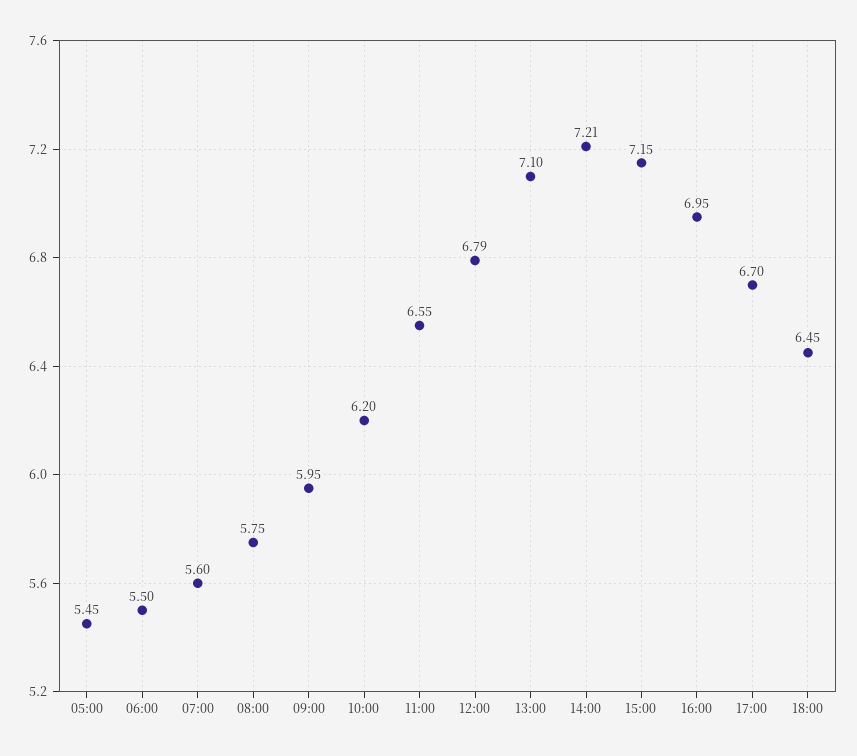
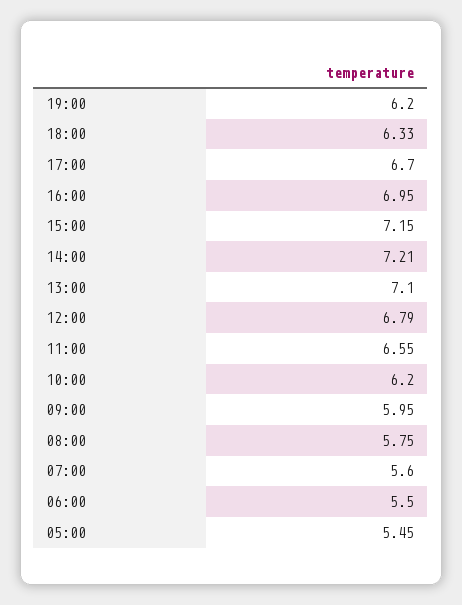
18:00: 6.45 -> 6.33
19:00: none -> 6.2

